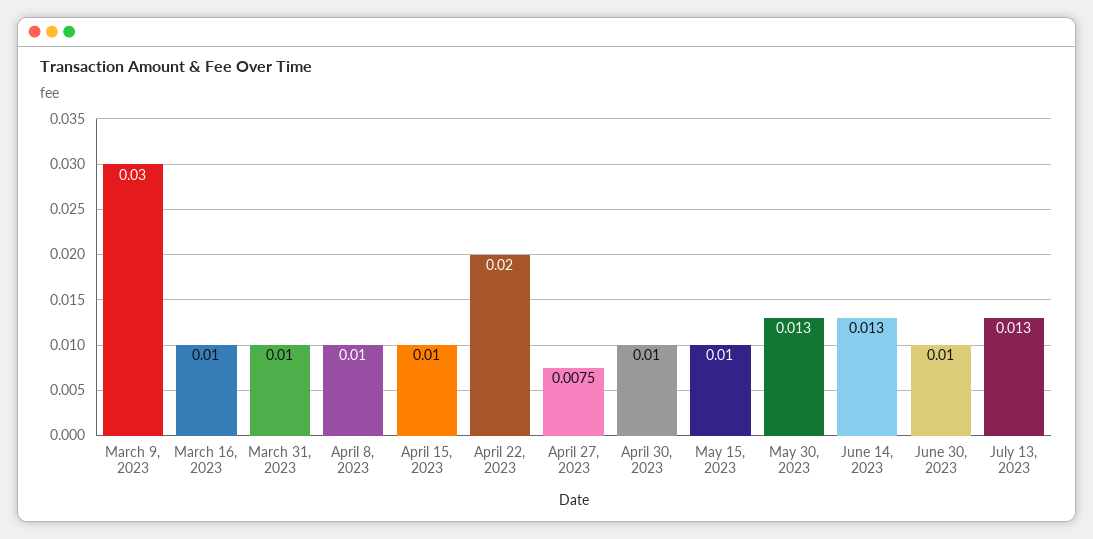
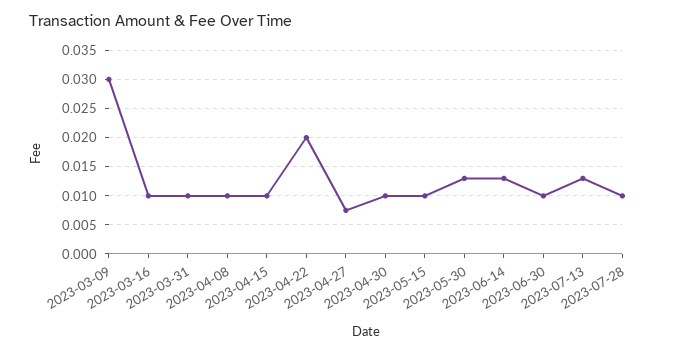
2023-07-28: none -> 0.01

